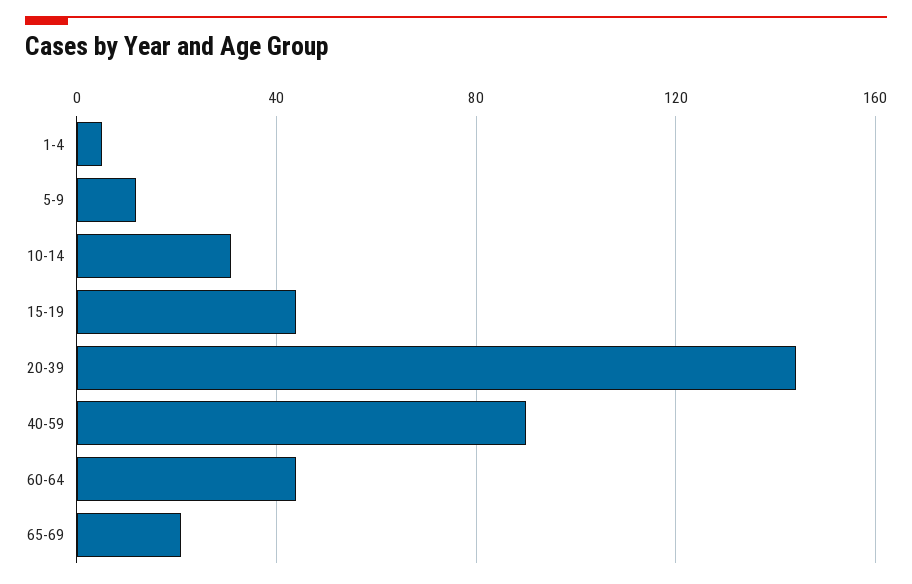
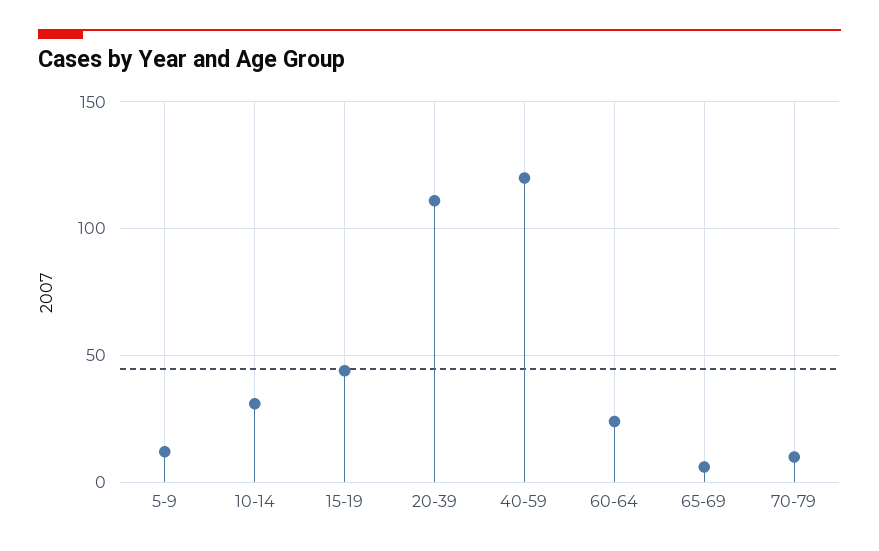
1-4: 5 -> none
20-39: 145 -> 110
40-59: 90 -> 120
60-64: 45 -> 25
65-69: 20 -> 5
70-79: none -> 10

